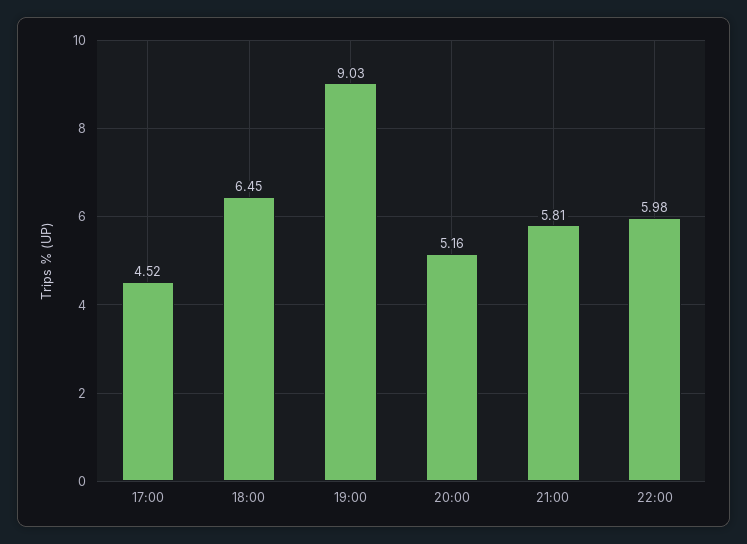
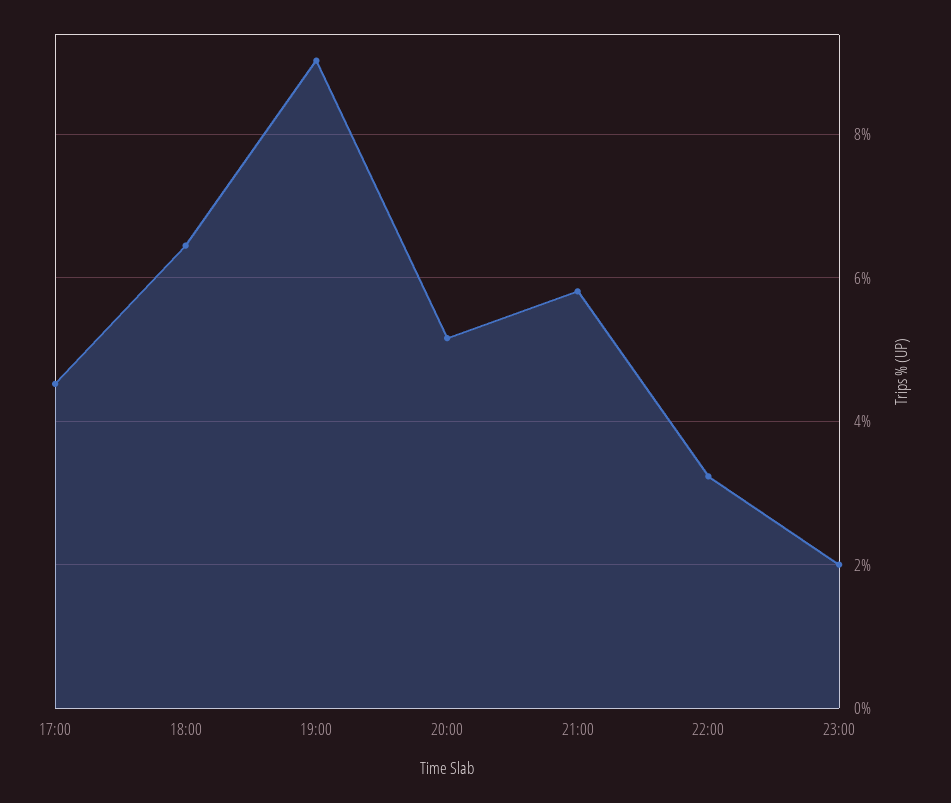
22:00: 5.98 -> 3.2
23:00: none -> 2

